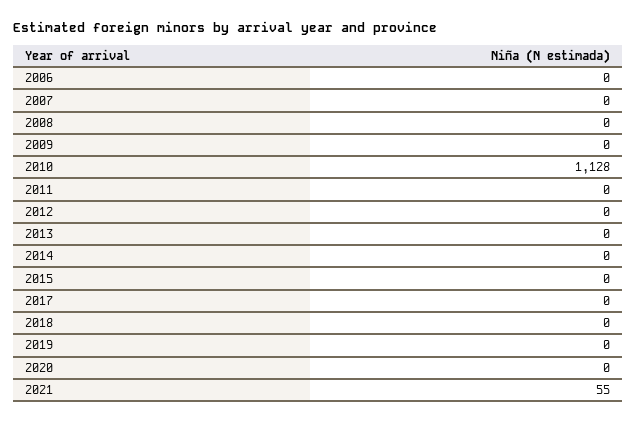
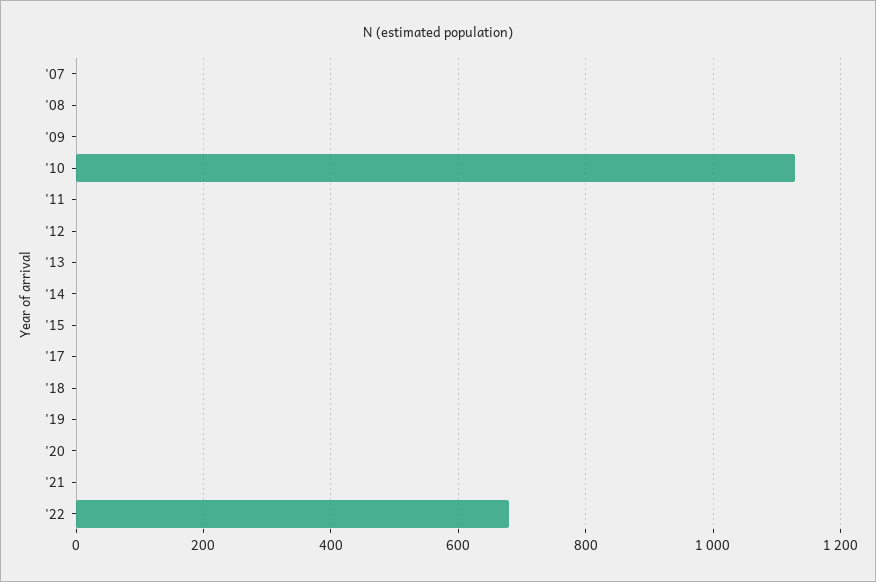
2006: 0 -> none
2021: 55 -> 0
'22: none -> 680

